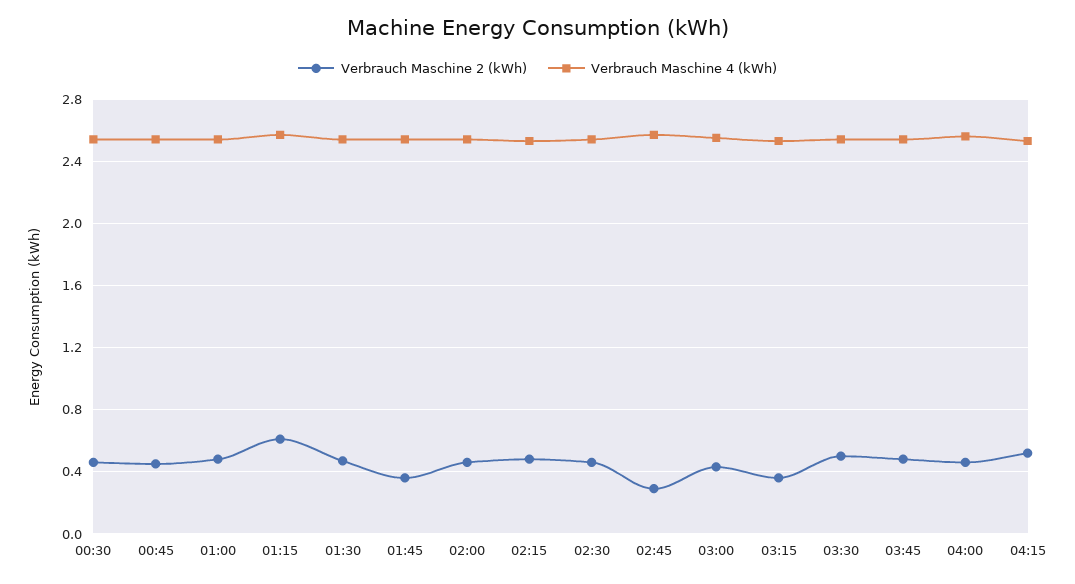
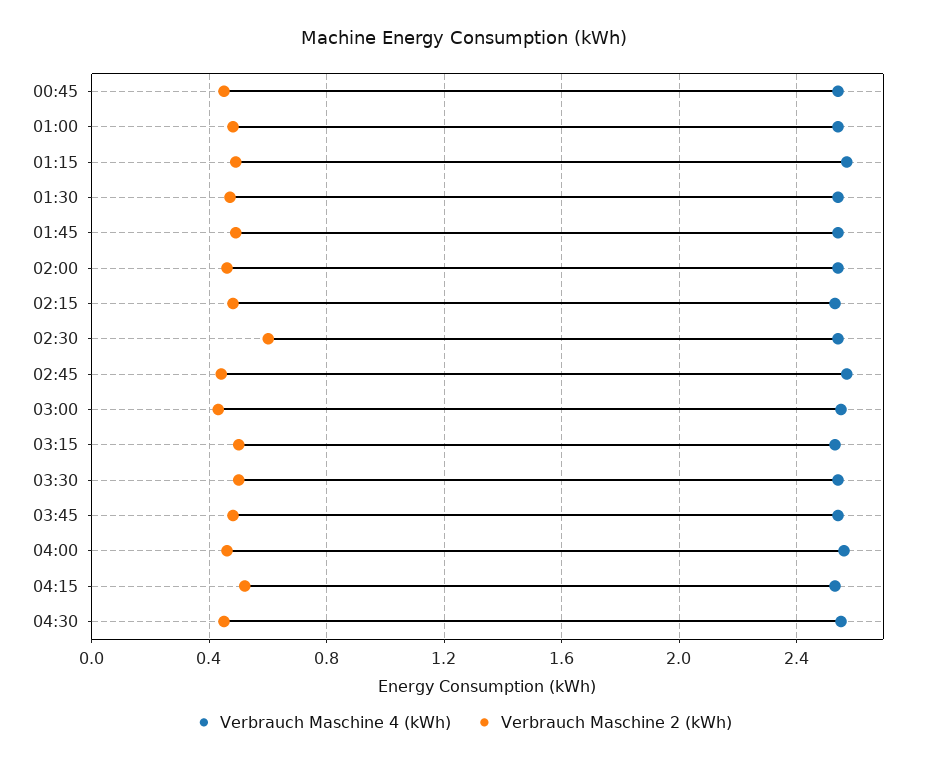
Verbrauch Maschine 2 (kWh), 00:30: 0.45 -> none
Verbrauch Maschine 4 (kWh), 00:30: 2.55 -> none
Verbrauch Maschine 2 (kWh), 01:15: 0.6 -> 0.5
Verbrauch Maschine 2 (kWh), 01:45: 0.35 -> 0.5
Verbrauch Maschine 2 (kWh), 02:30: 0.45 -> 0.6
Verbrauch Maschine 2 (kWh), 02:45: 0.3 -> 0.45
Verbrauch Maschine 2 (kWh), 03:15: 0.35 -> 0.5
Verbrauch Maschine 4 (kWh), 04:30: none -> 2.55
Verbrauch Maschine 2 (kWh), 04:30: none -> 0.45

